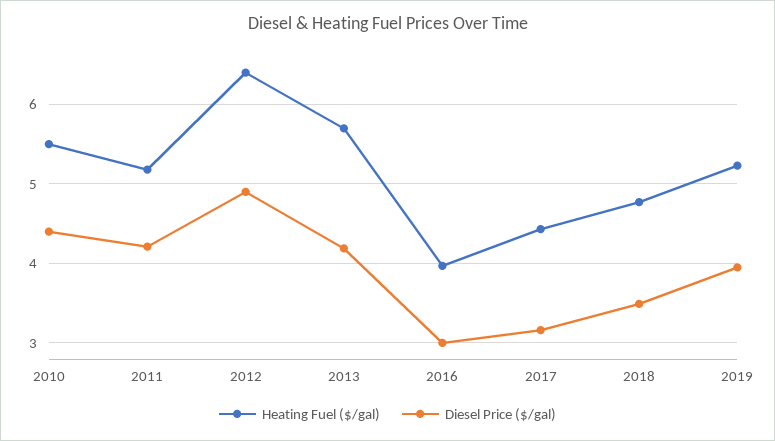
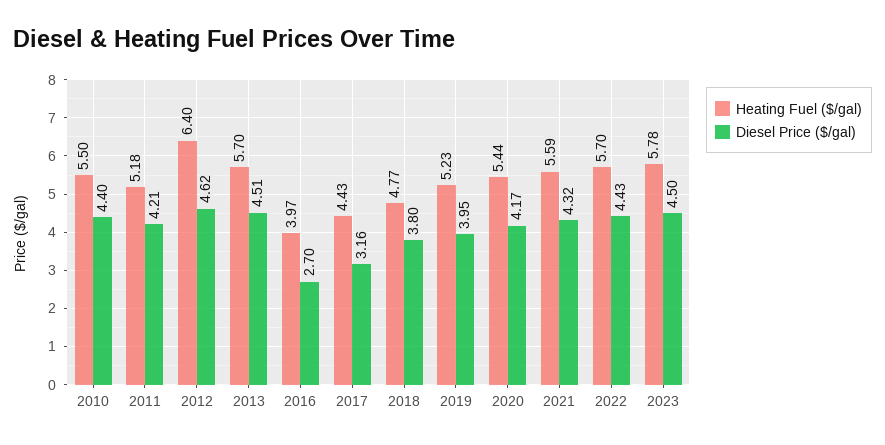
Diesel Price ($/gal), 2012: 4.9 -> 4.62
Diesel Price ($/gal), 2013: 4.2 -> 4.51
Diesel Price ($/gal), 2016: 3 -> 2.7
Diesel Price ($/gal), 2018: 3.5 -> 3.8
Heating Fuel ($/gal), 2020: none -> 5.44
Diesel Price ($/gal), 2020: none -> 4.17
Heating Fuel ($/gal), 2021: none -> 5.59
Diesel Price ($/gal), 2021: none -> 4.32
Heating Fuel ($/gal), 2022: none -> 5.7
Diesel Price ($/gal), 2022: none -> 4.43
Heating Fuel ($/gal), 2023: none -> 5.78
Diesel Price ($/gal), 2023: none -> 4.5

